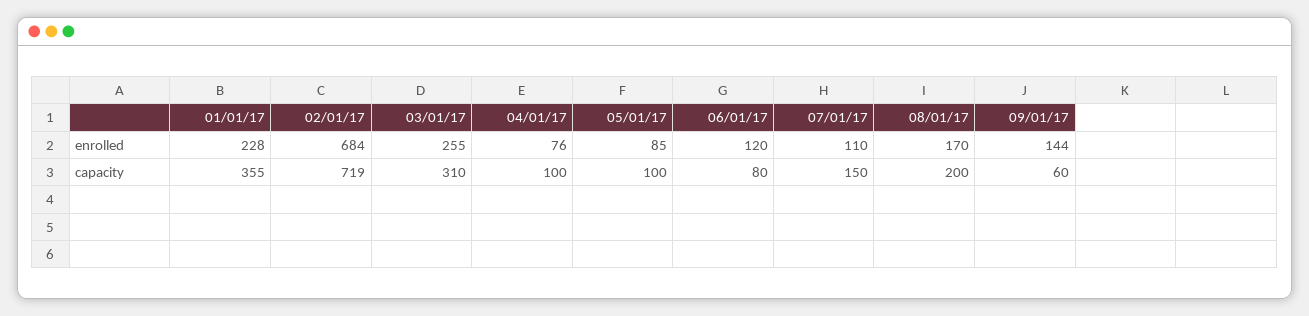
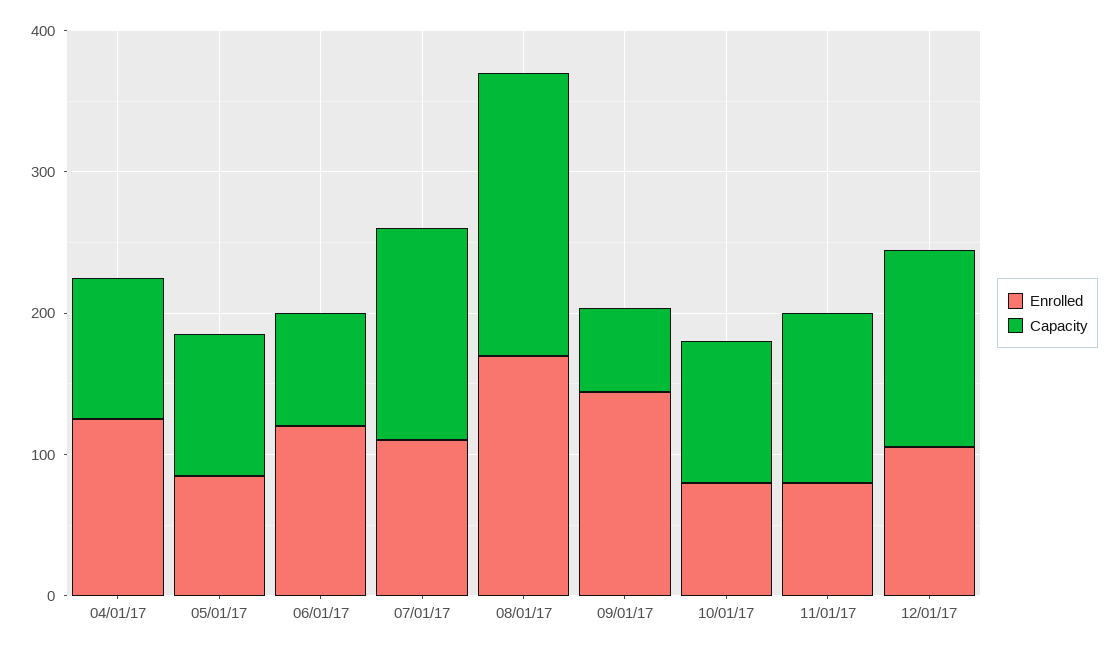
enrolled, 01/01/17: 228 -> none
enrolled, 02/01/17: 684 -> none
enrolled, 03/01/17: 255 -> none
enrolled, 04/01/17: 76 -> 120
capacity, 01/01/17: 355 -> none
capacity, 02/01/17: 719 -> none
capacity, 03/01/17: 310 -> none
enrolled, 10/01/17: none -> 80
capacity, 10/01/17: none -> 100
enrolled, 11/01/17: none -> 80
capacity, 11/01/17: none -> 120
enrolled, 12/01/17: none -> 100
capacity, 12/01/17: none -> 140

